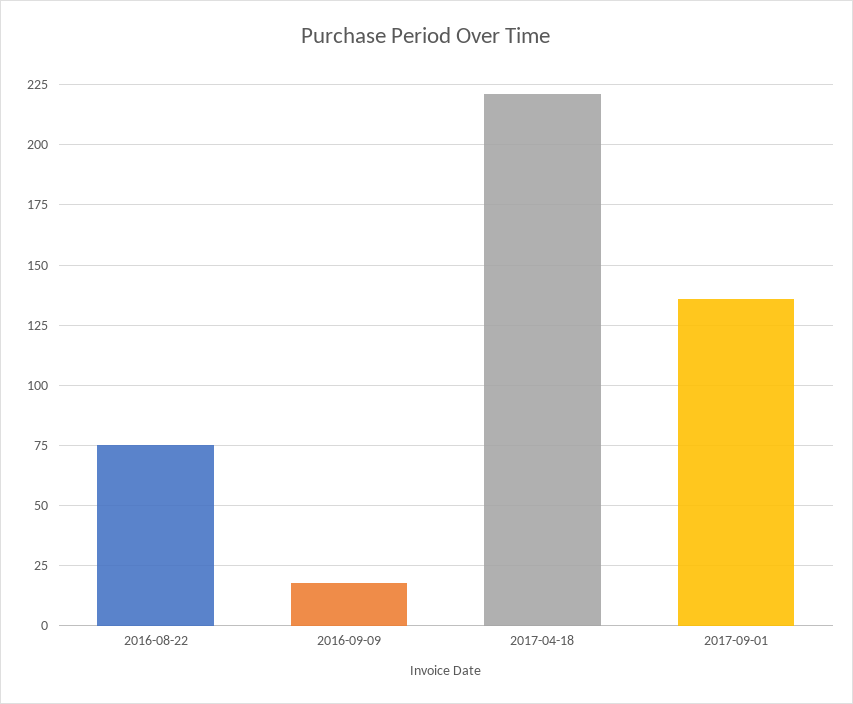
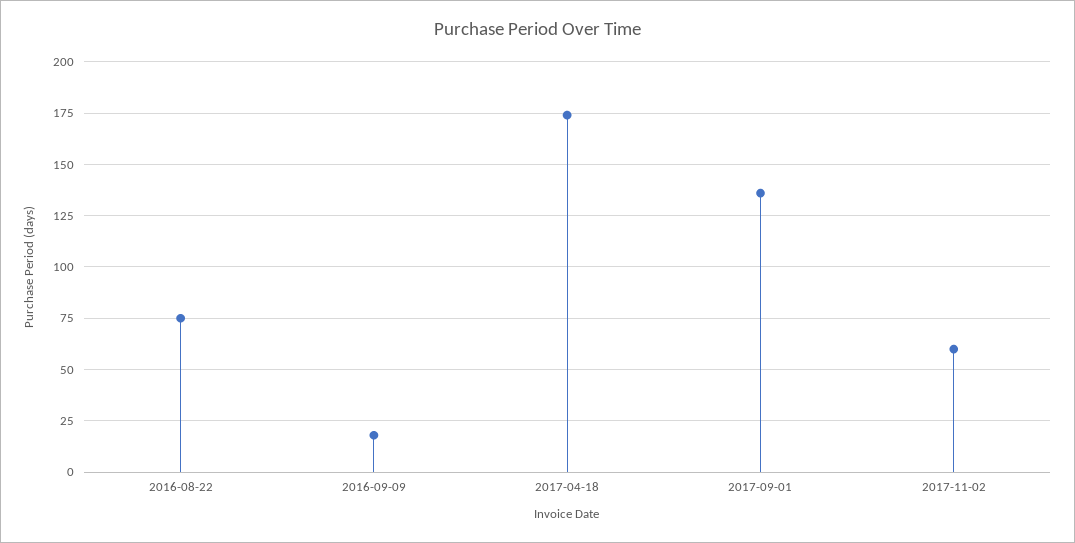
2017-04-18: 220 -> 175
2017-11-02: none -> 60

